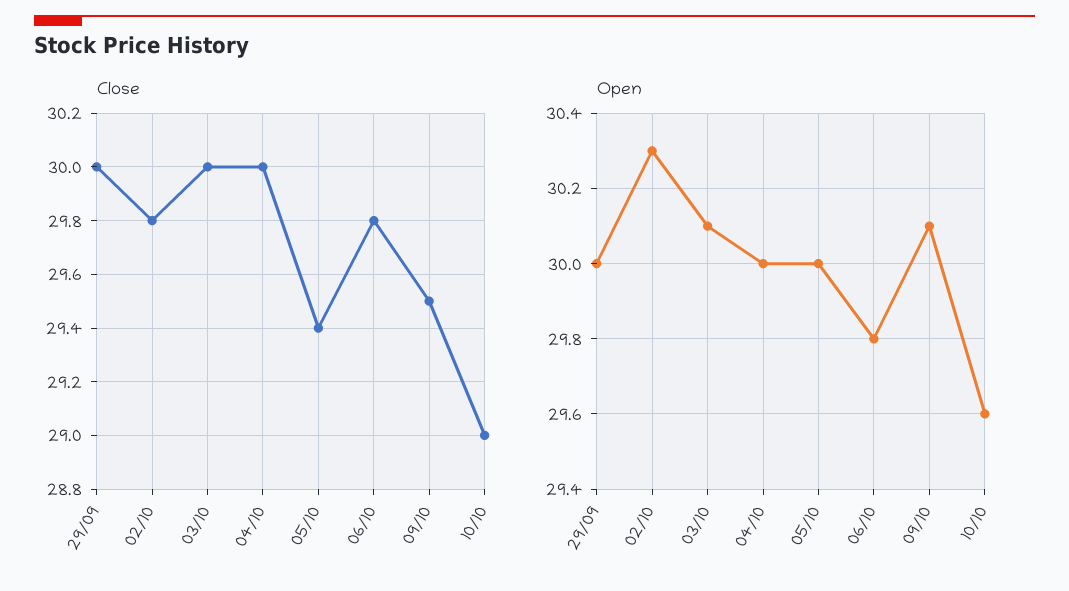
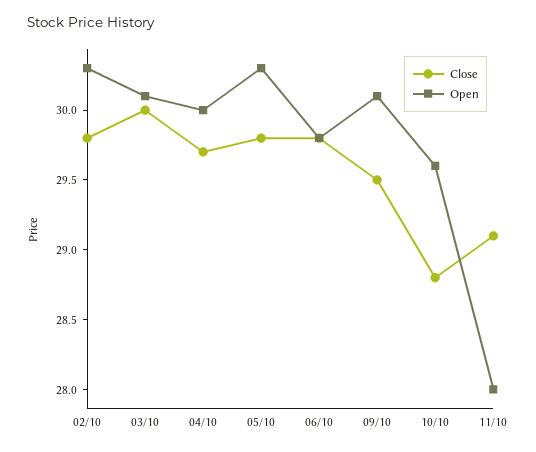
Close, 29/09: 30 -> none
Close, 04/10: 30 -> 29.7
Close, 05/10: 29.4 -> 29.8
Close, 10/10: 29 -> 28.8
Open, 29/09: 30 -> none
Open, 05/10: 30 -> 30.3
Close, 11/10: none -> 29.1
Open, 11/10: none -> 28

